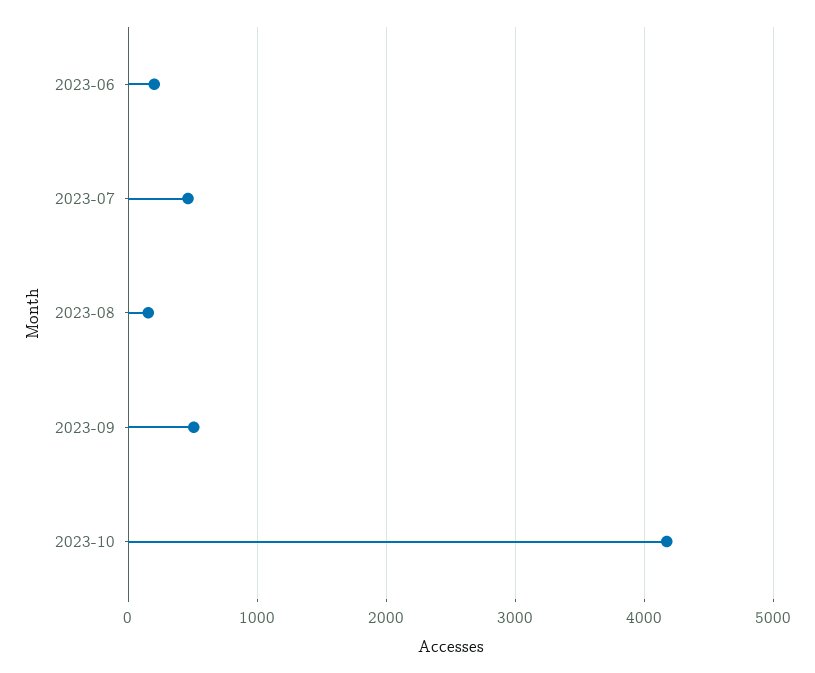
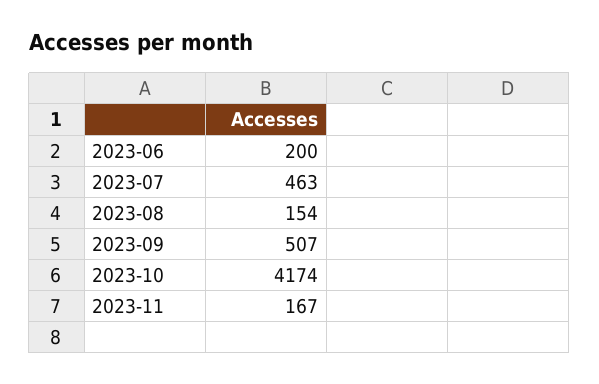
2023-11: none -> 167

